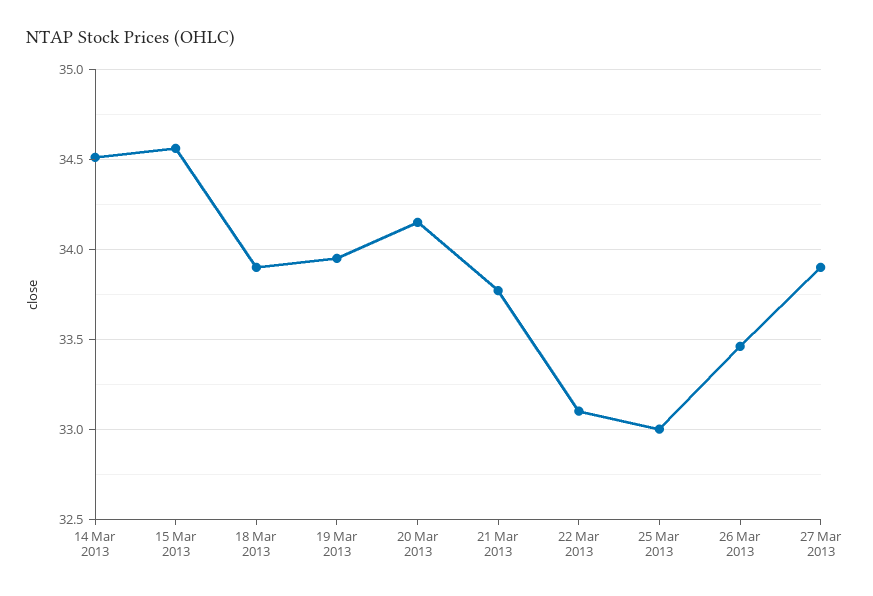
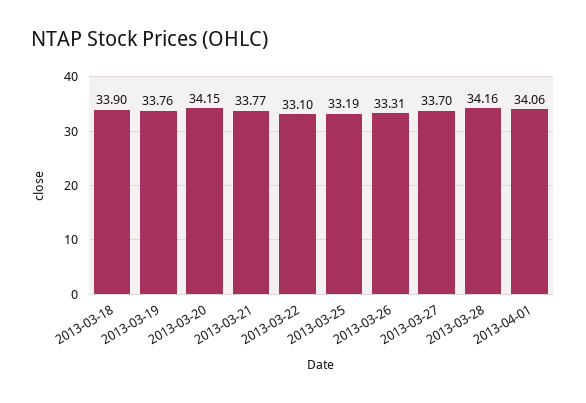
14 Mar 2013: 34.5 -> none
15 Mar 2013: 34.55 -> none
19 Mar 2013: 33.95 -> 33.76
25 Mar 2013: 33 -> 33.19
26 Mar 2013: 33.45 -> 33.31
27 Mar 2013: 33.9 -> 33.7
2013-03-28: none -> 34.16
2013-04-01: none -> 34.06

